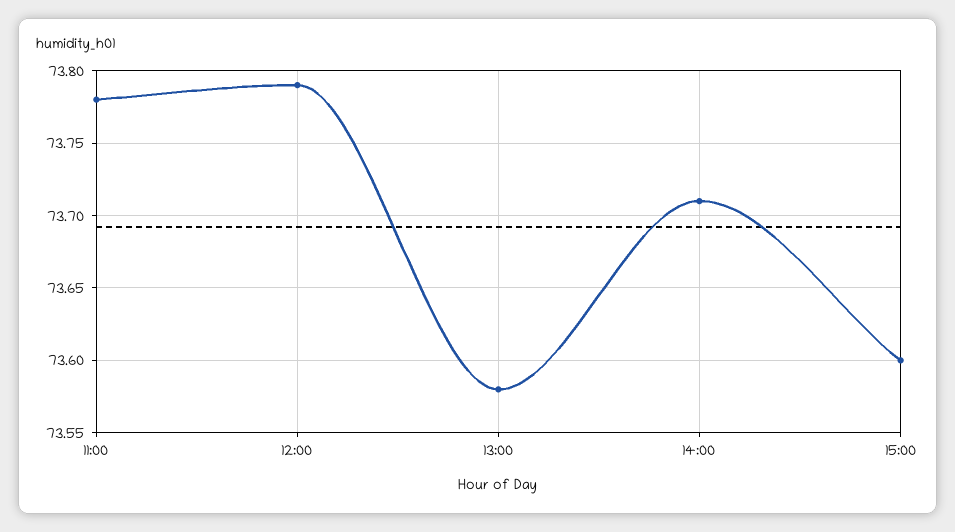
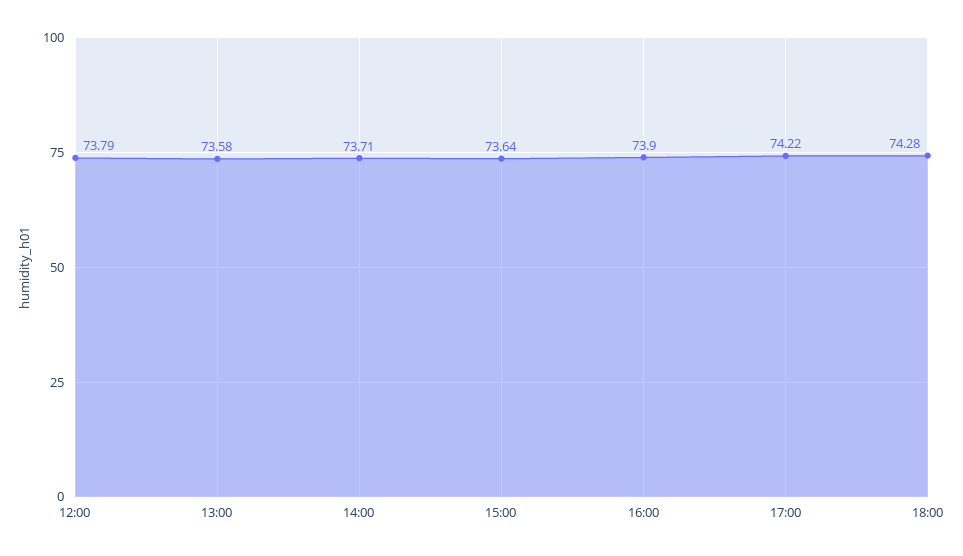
11:00: 73.78 -> none
15:00: 73.6 -> 73.64
16:00: none -> 73.9
17:00: none -> 74.22
18:00: none -> 74.28

